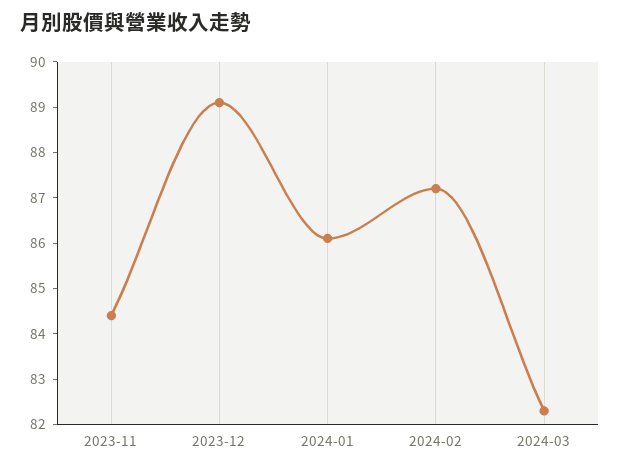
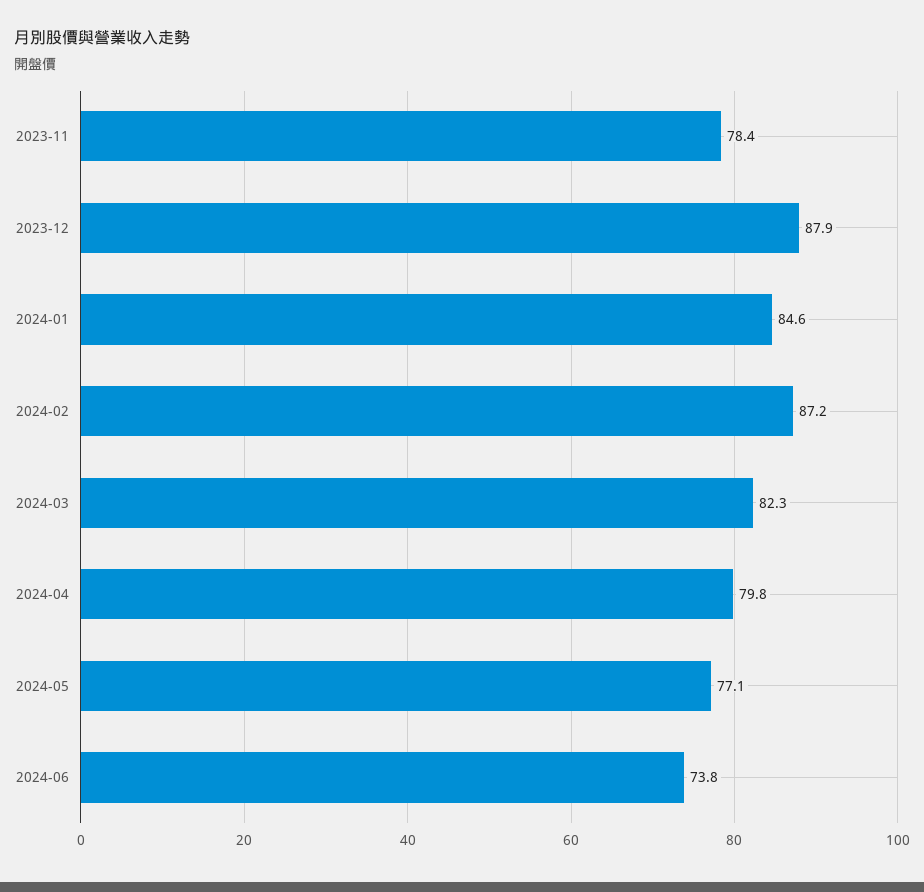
2023-11: 84.5 -> 78.4
2023-12: 89 -> 87.9
2024-01: 86 -> 84.6
2024-04: none -> 79.8
2024-05: none -> 77.1
2024-06: none -> 73.8

